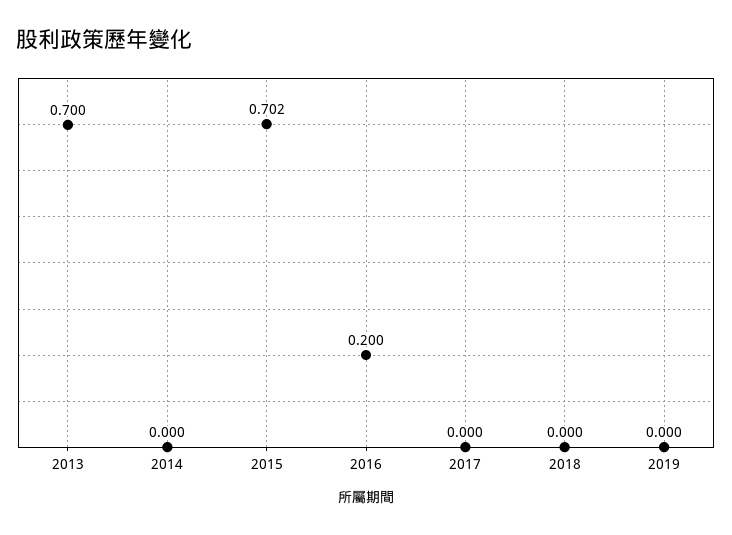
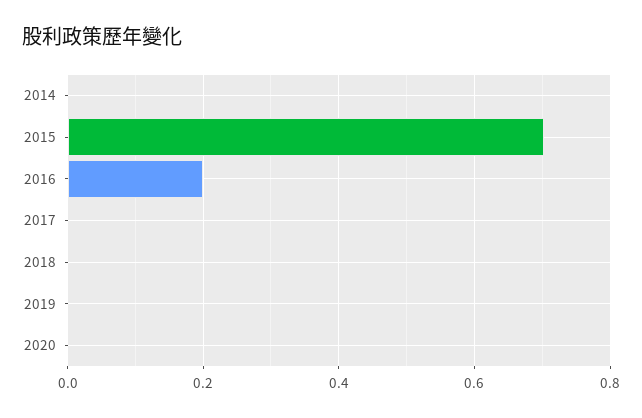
2013: 0.7 -> none
2020: none -> 0

